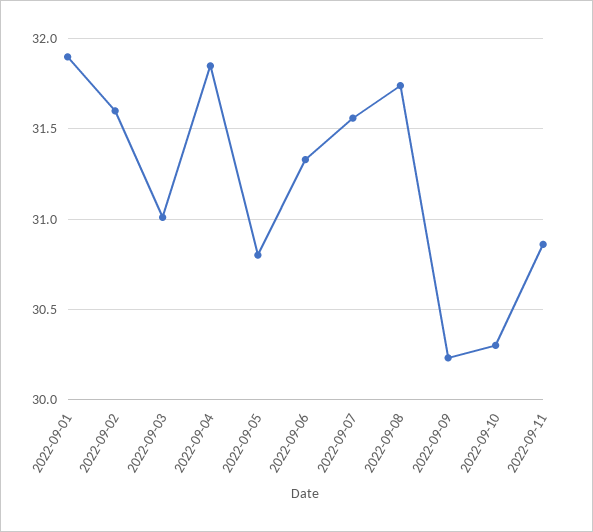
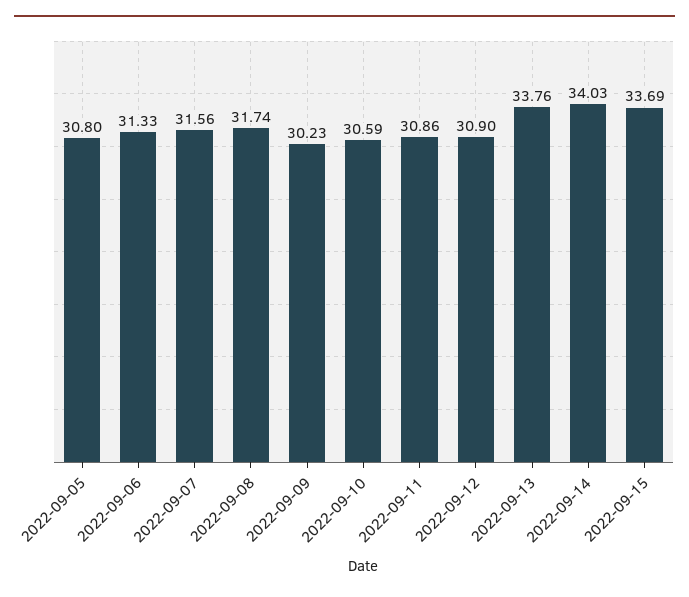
2022-09-01: 31.9 -> none
2022-09-02: 31.6 -> none
2022-09-03: 31 -> none
2022-09-04: 31.85 -> none
2022-09-10: 30.3 -> 30.59
2022-09-12: none -> 30.9
2022-09-13: none -> 33.76
2022-09-14: none -> 34.03
2022-09-15: none -> 33.69

